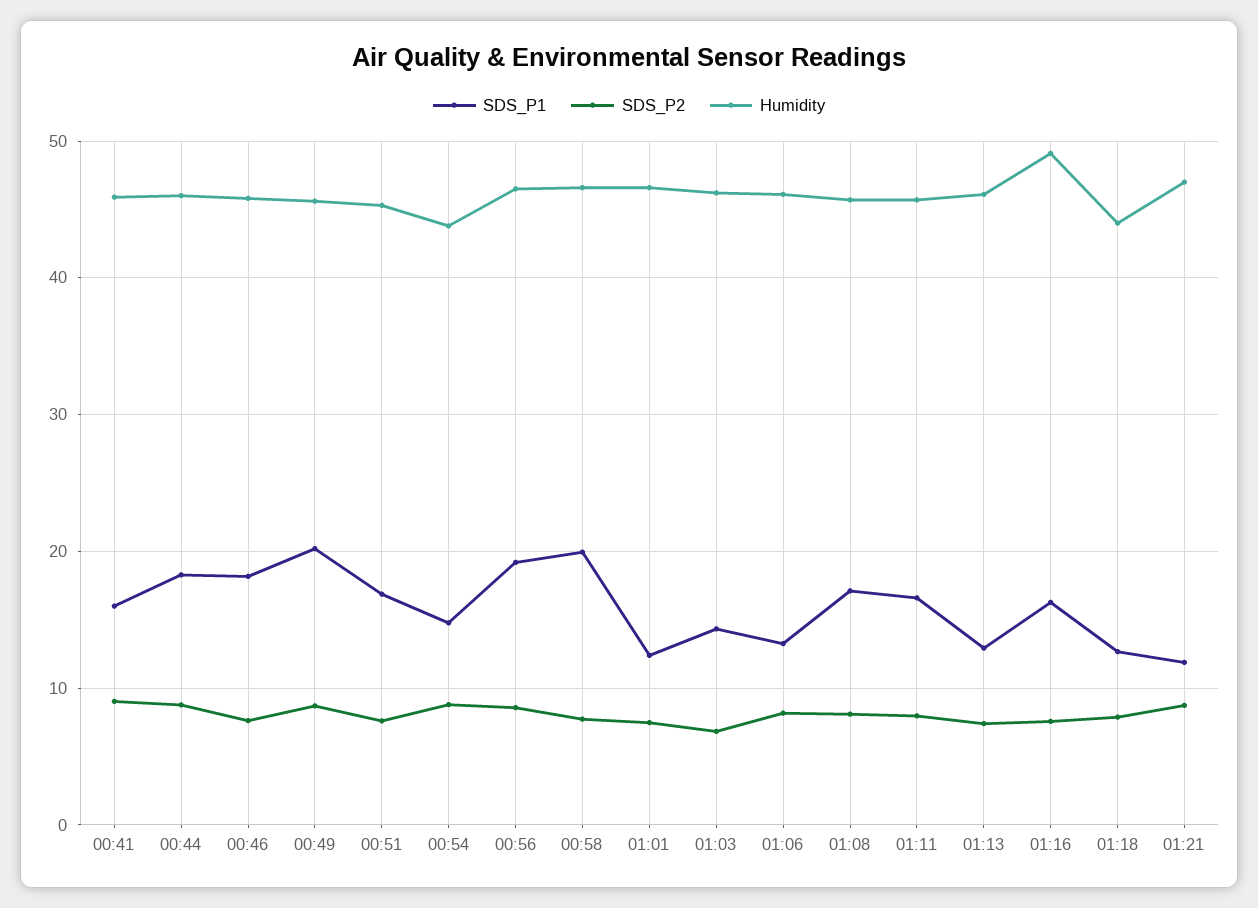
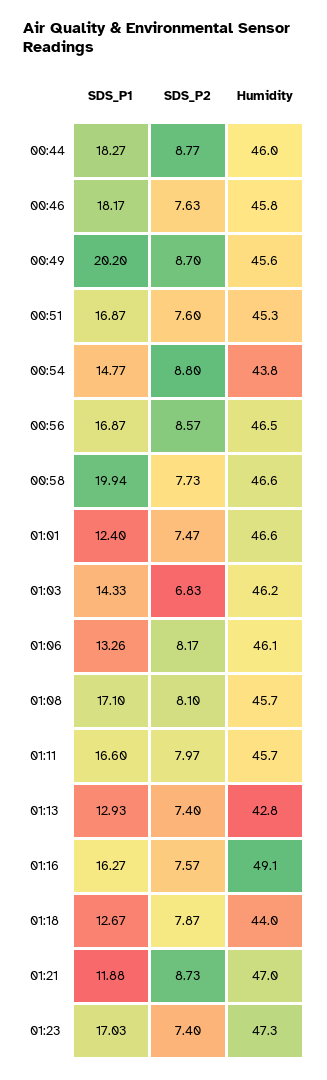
SDS_P1, 00:41: 16 -> none
SDS_P2, 00:41: 9 -> none
Humidity, 00:41: 46 -> none
SDS_P1, 00:56: 19 -> 16.87
Humidity, 01:13: 46 -> 42.8
SDS_P1, 01:23: none -> 17.03
SDS_P2, 01:23: none -> 7.4
Humidity, 01:23: none -> 47.3

